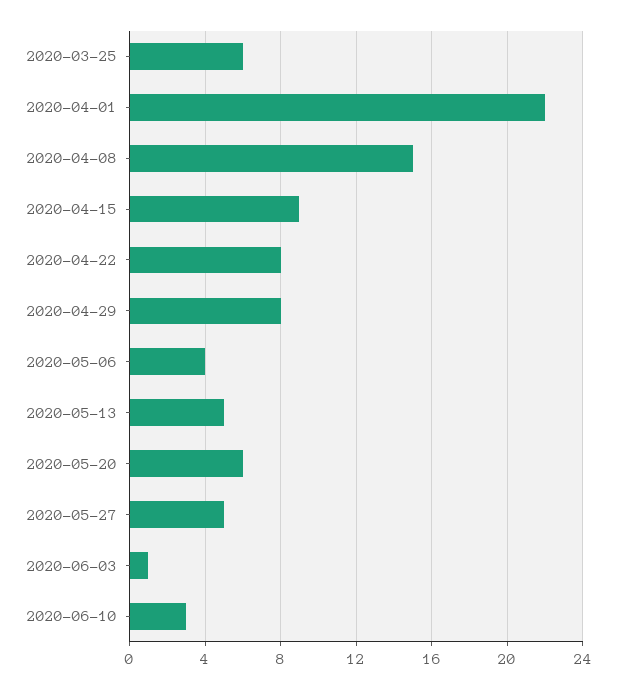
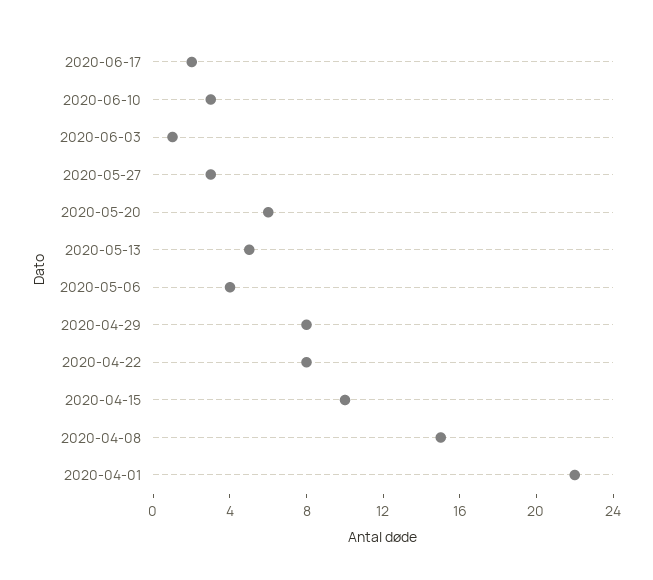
2020-03-25: 6 -> none
2020-04-15: 9 -> 10
2020-05-27: 5 -> 3
2020-06-17: none -> 2

